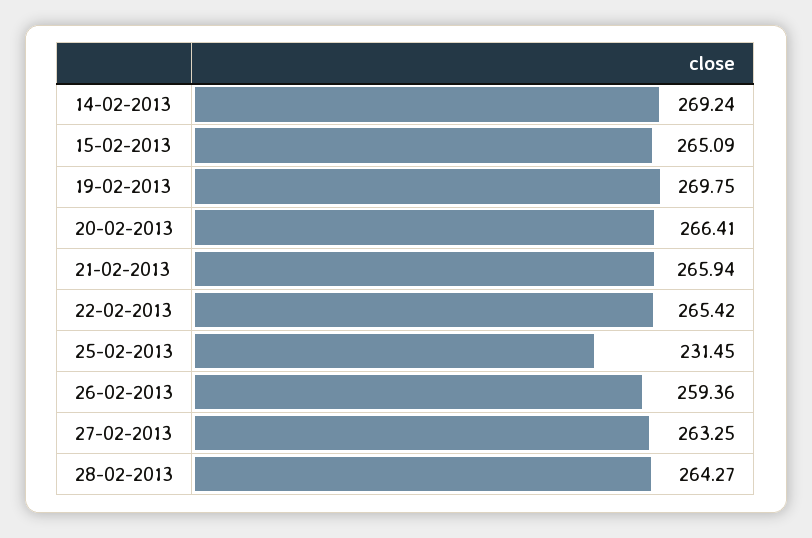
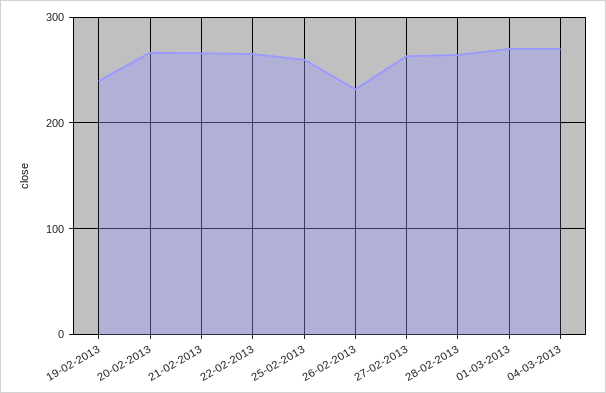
14-02-2013: 269.24 -> none
15-02-2013: 265.09 -> none
19-02-2013: 269.75 -> 240
25-02-2013: 231.45 -> 260
26-02-2013: 259.36 -> 230
01-03-2013: none -> 270
04-03-2013: none -> 270

